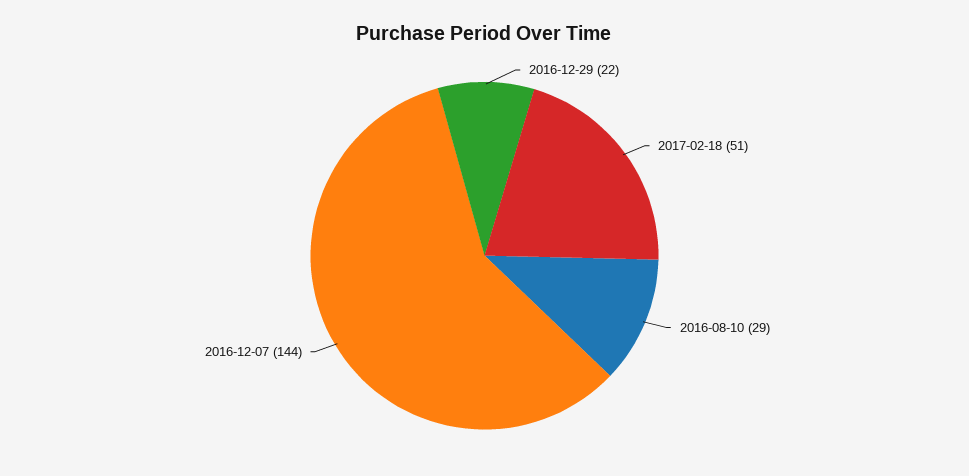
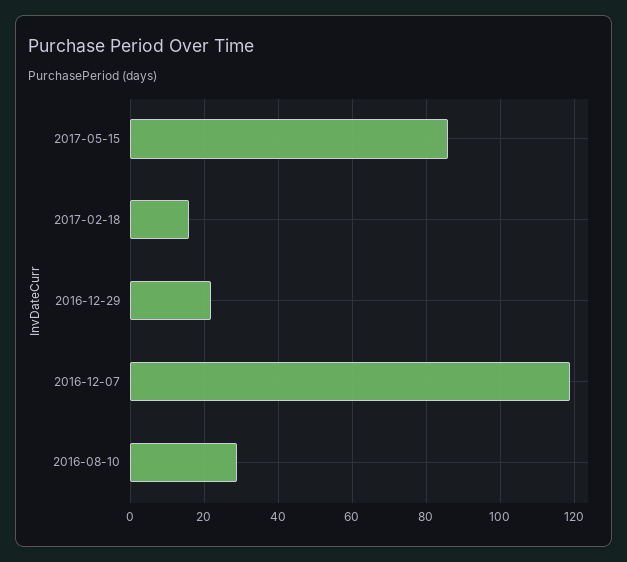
2017-02-18: 51 -> 15
2016-12-07: 144 -> 120
2017-05-15: none -> 85

